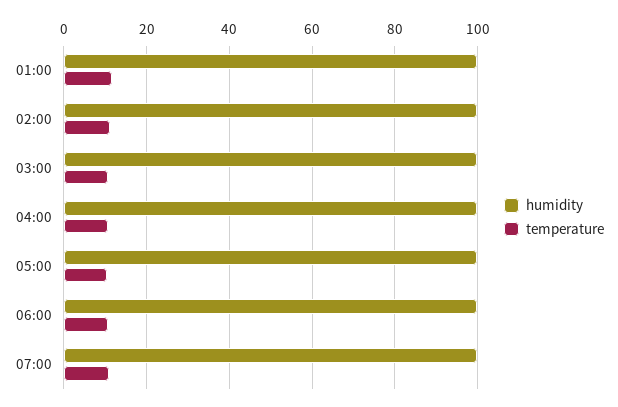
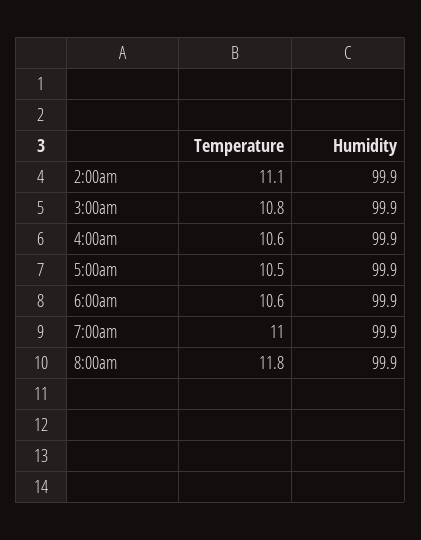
humidity, 01:00: 100 -> none
temperature, 01:00: 12 -> none
temperature, 8:00am: none -> 11.8
humidity, 8:00am: none -> 99.9

